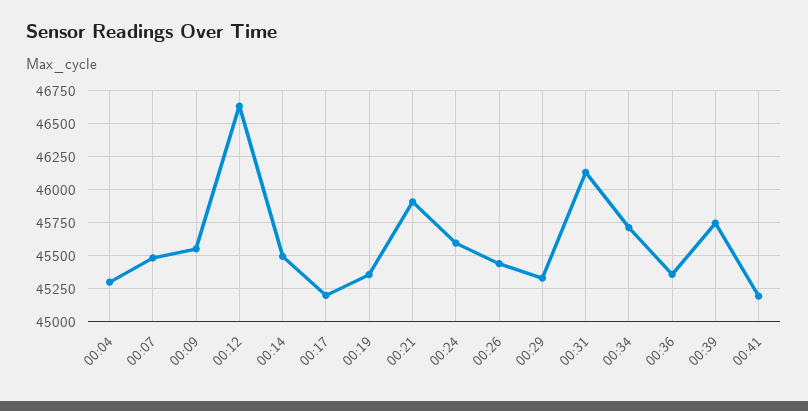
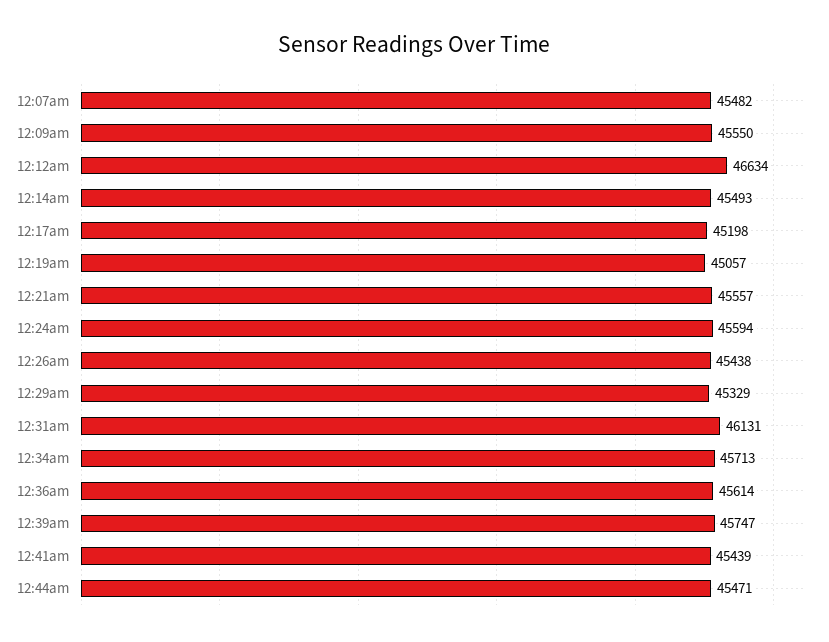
00:04: 45300 -> none
00:19: 45350 -> 45057
00:21: 45900 -> 45557
00:36: 45350 -> 45614
00:41: 45200 -> 45439
12:44am: none -> 45471

